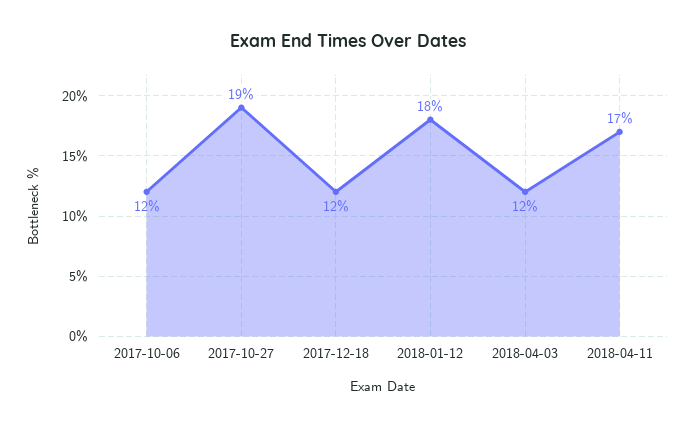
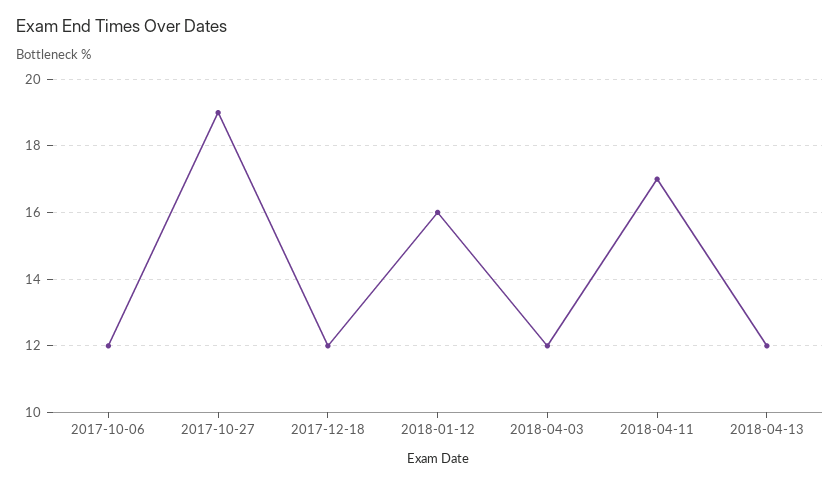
2018-01-12: 18 -> 16
2018-04-13: none -> 12

